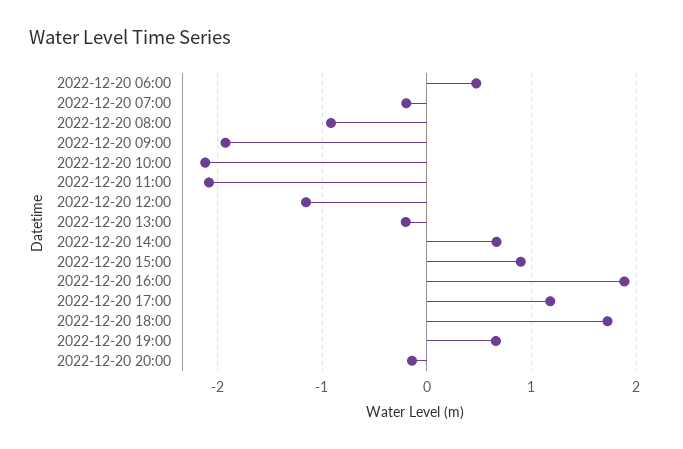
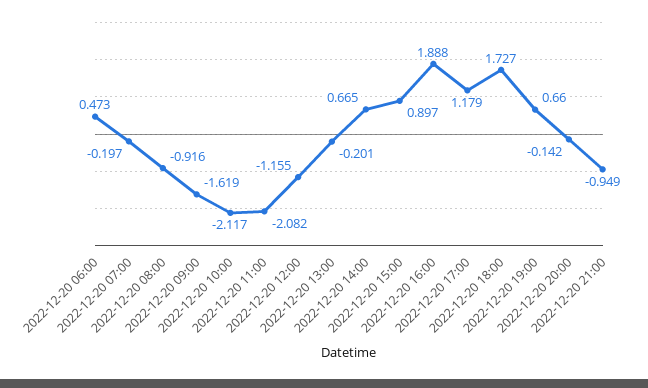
2022-12-20 09:00: -1.9 -> -1.619
2022-12-20 21:00: none -> -0.949

